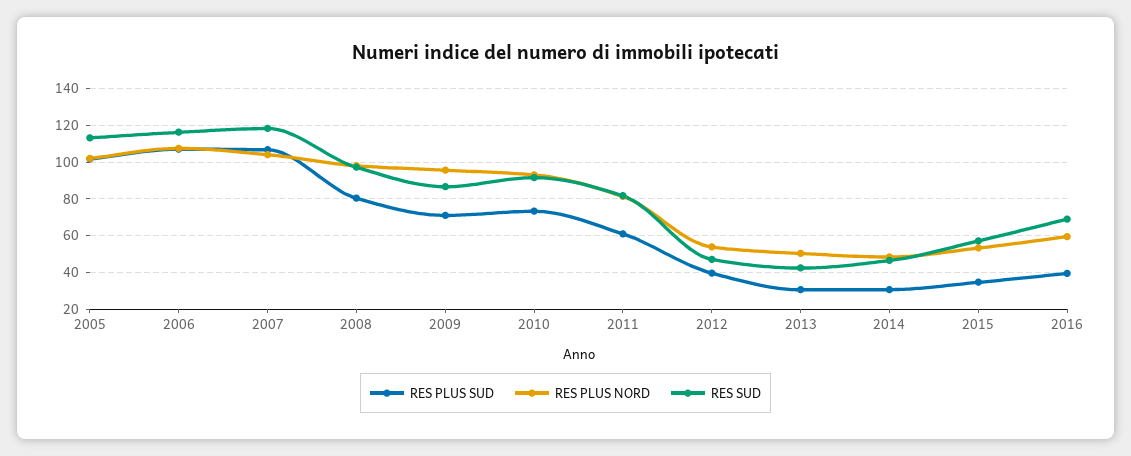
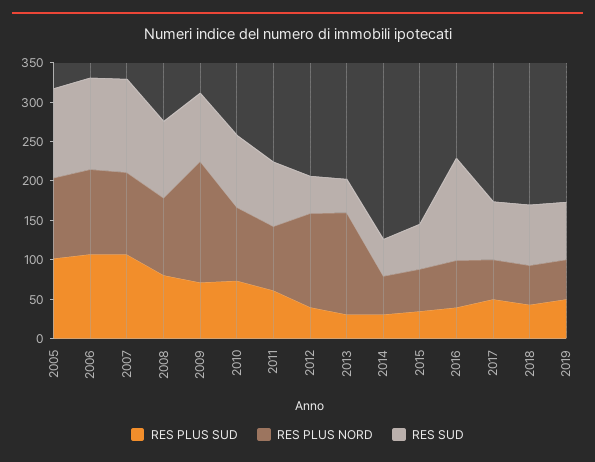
RES PLUS NORD, 2009: 95 -> 150
RES PLUS NORD, 2012: 55 -> 125
RES PLUS NORD, 2013: 50 -> 125
RES SUD, 2016: 70 -> 125
RES PLUS SUD, 2017: none -> 50
RES PLUS NORD, 2017: none -> 50
RES SUD, 2017: none -> 75
RES PLUS SUD, 2018: none -> 50
RES PLUS NORD, 2018: none -> 50
RES SUD, 2018: none -> 75
RES PLUS SUD, 2019: none -> 50
RES PLUS NORD, 2019: none -> 50
RES SUD, 2019: none -> 75

